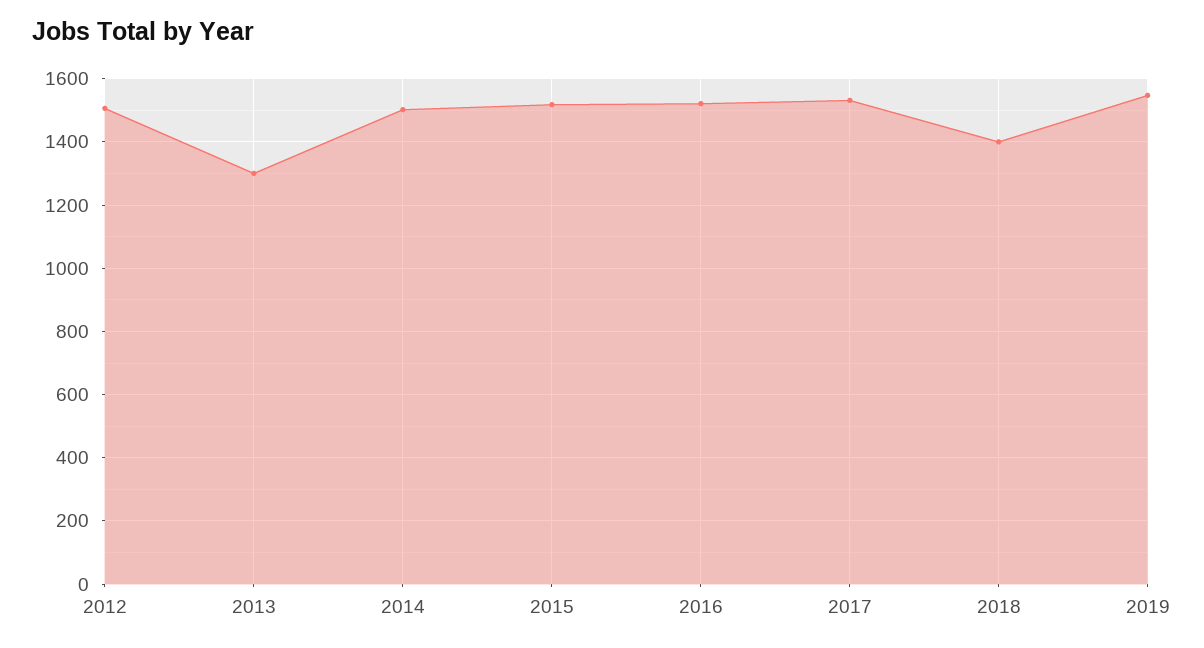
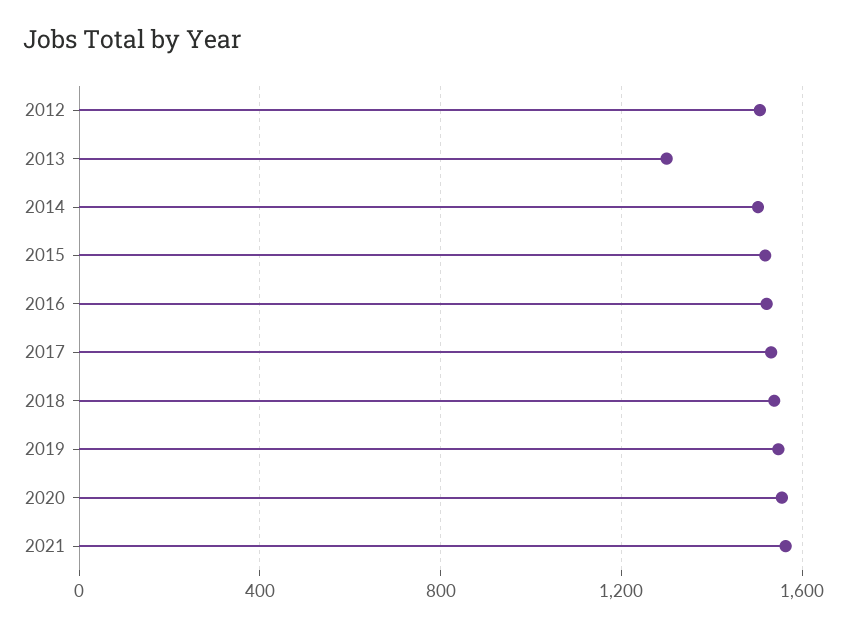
2018: 1400 -> 1550
2020: none -> 1550
2021: none -> 1550

